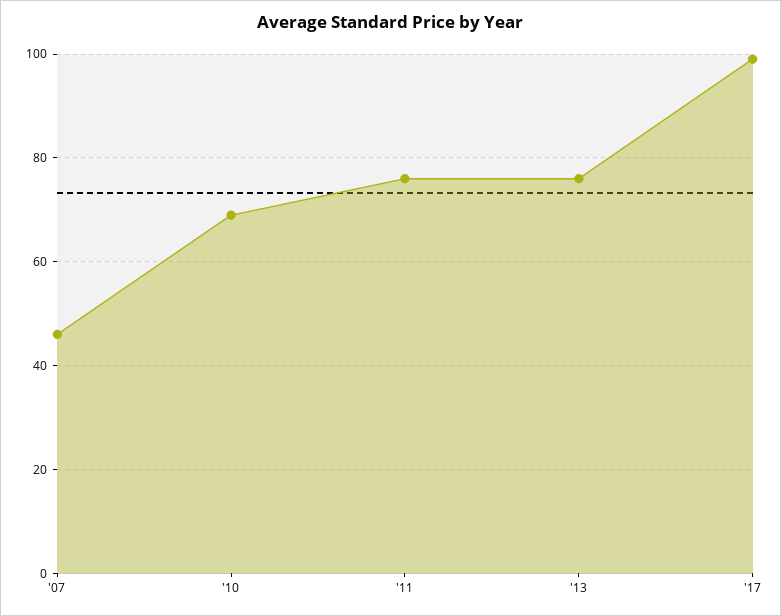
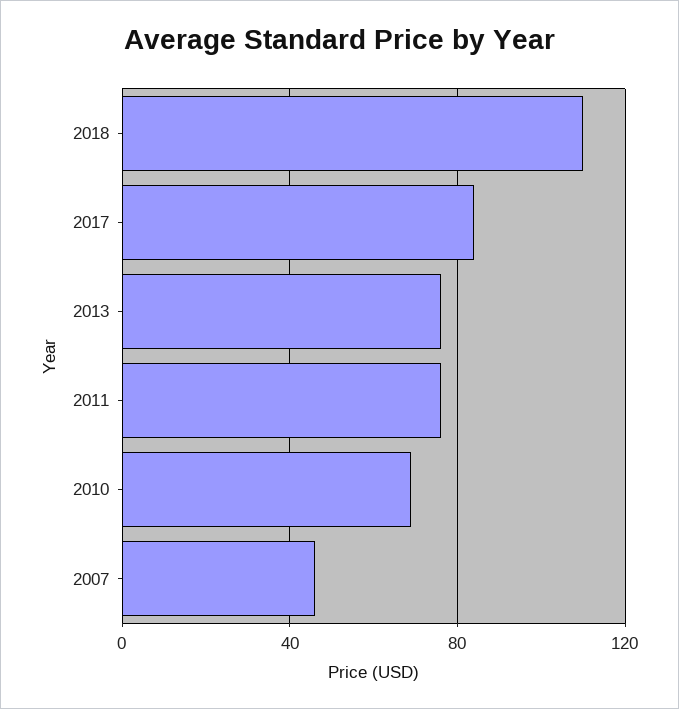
'17: 100 -> 85
2018: none -> 110

